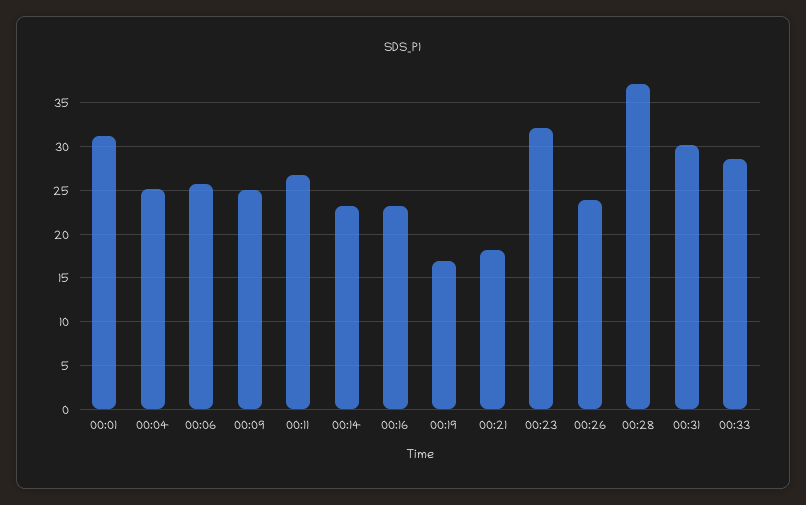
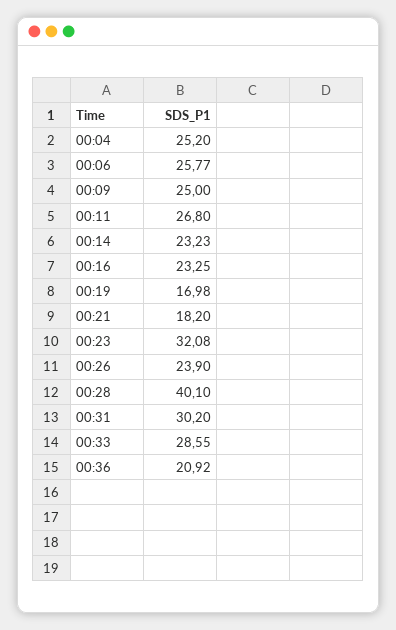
00:01: 31 -> none
00:28: 37 -> 40.1
00:36: none -> 20.92

